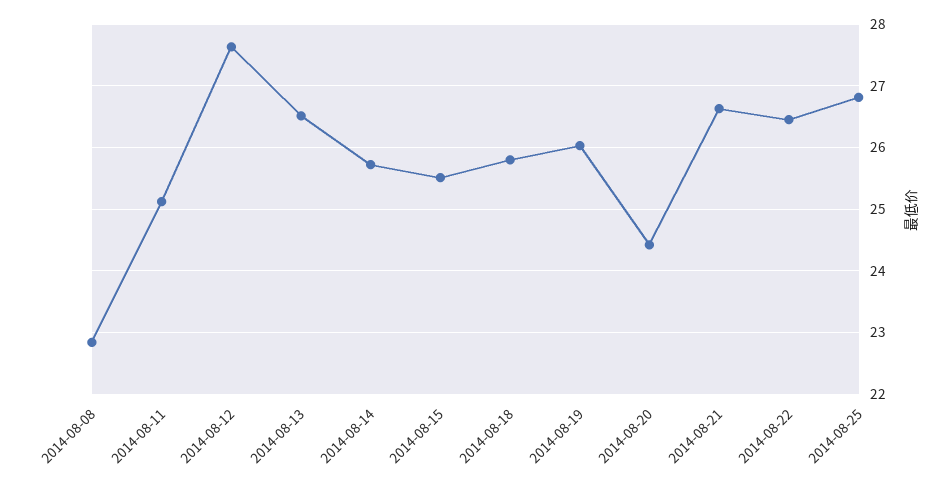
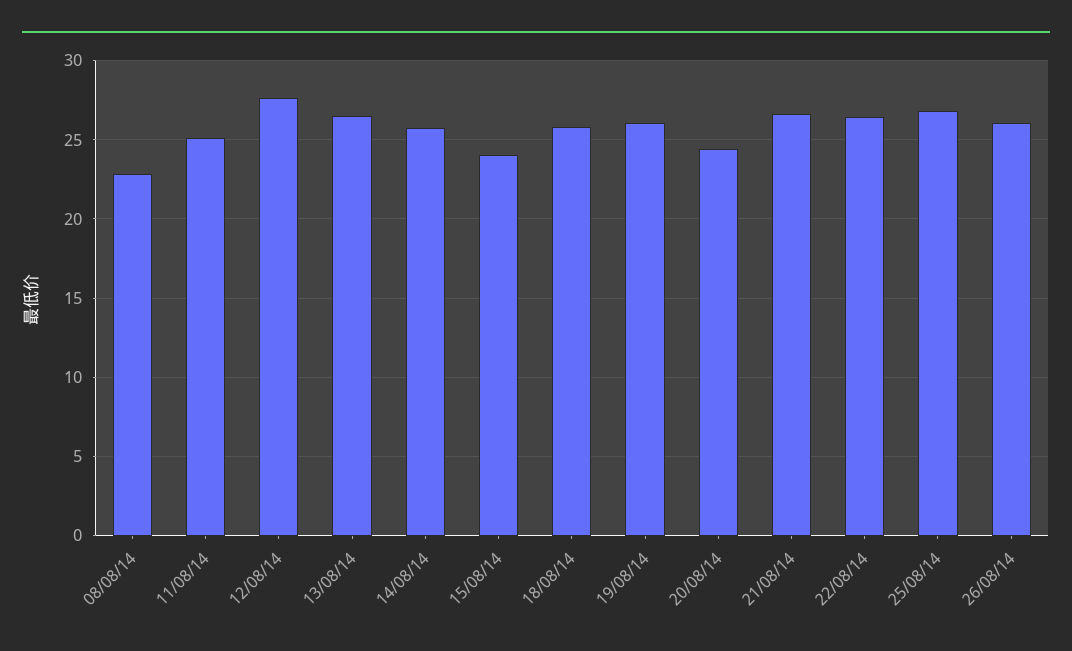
2014-08-15: 25.5 -> 24
26/08/14: none -> 26

